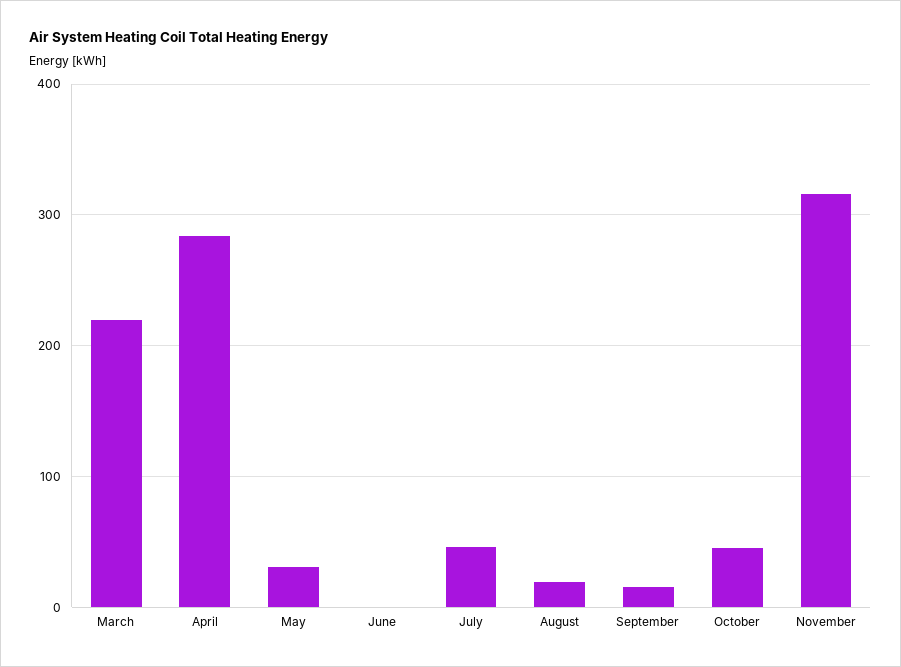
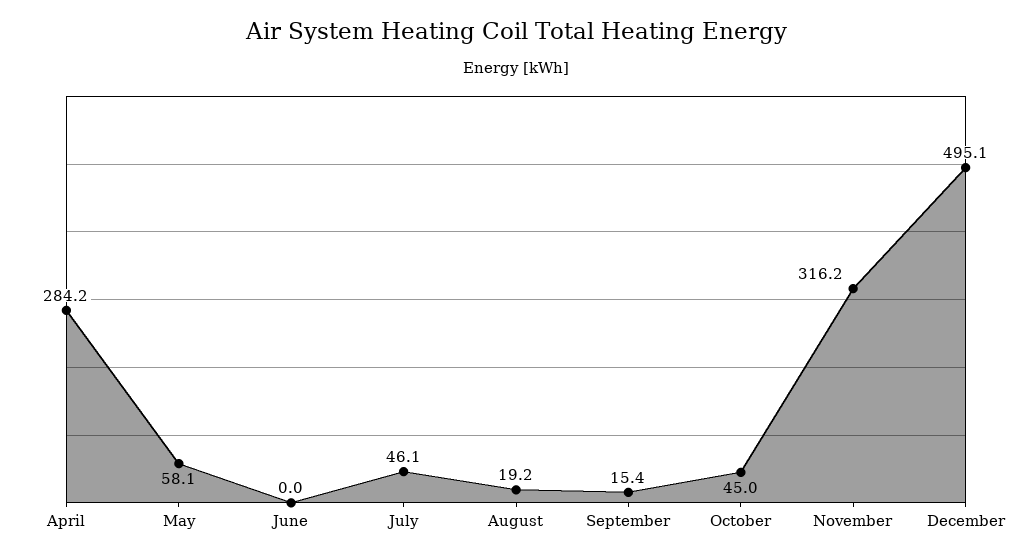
March: 220 -> none
May: 30 -> 58.1
December: none -> 495.1

